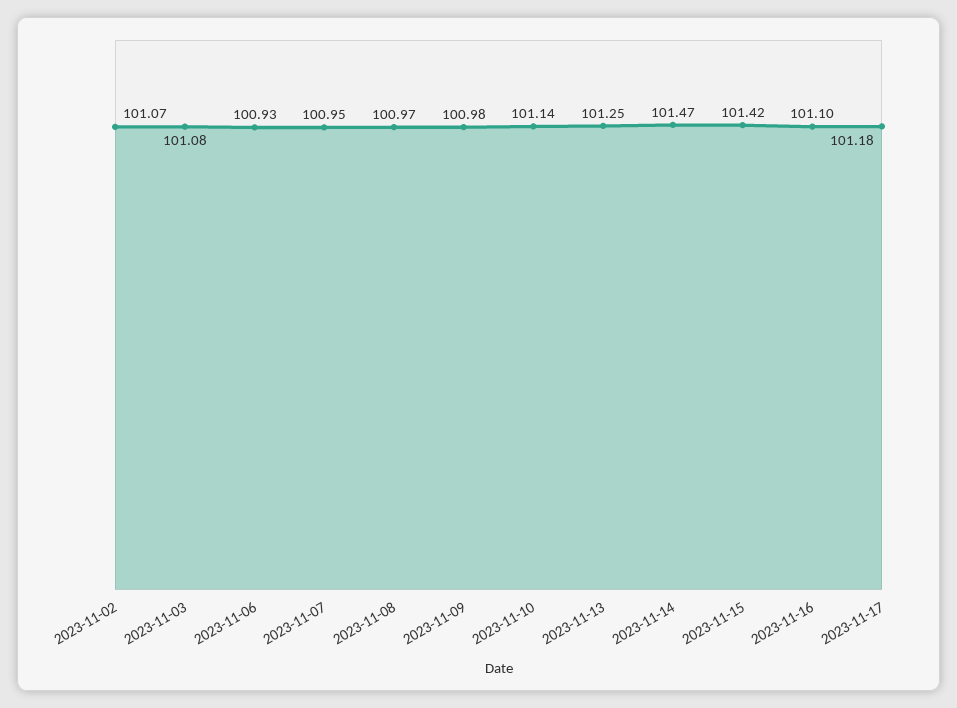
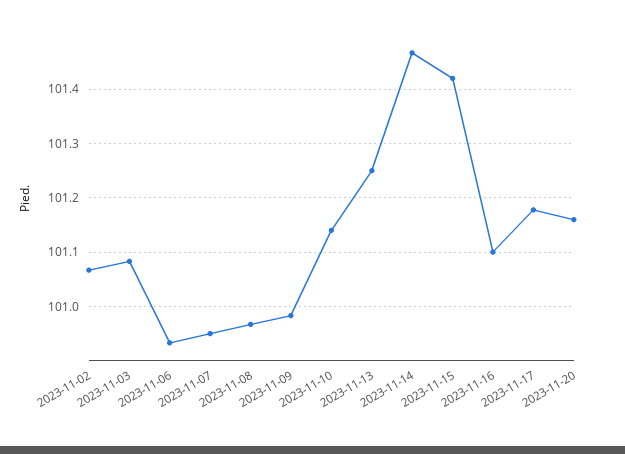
2023-11-20: none -> 101.16

